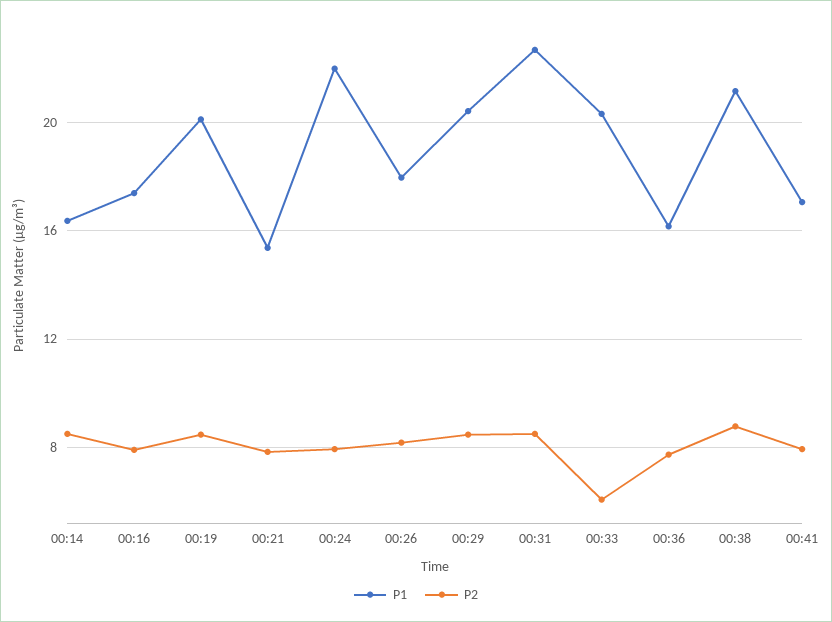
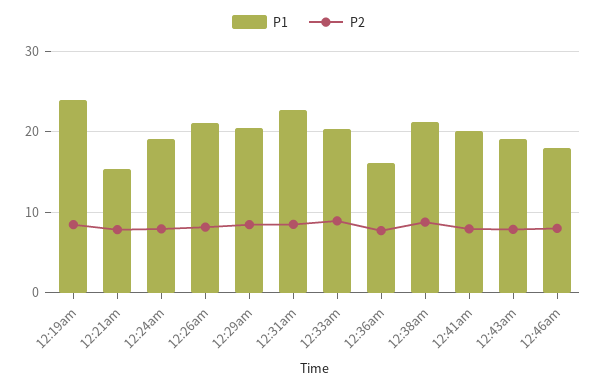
P1, 00:14: 16.5 -> none
P2, 00:14: 8.5 -> none
P1, 00:16: 17.5 -> none
P2, 00:16: 8 -> none
P1, 00:19: 20 -> 24
P1, 00:24: 22 -> 19
P1, 00:26: 18 -> 21
P2, 00:33: 6 -> 9
P1, 00:41: 17 -> 20
P1, 12:43am: none -> 19
P2, 12:43am: none -> 8
P1, 12:46am: none -> 18
P2, 12:46am: none -> 8

